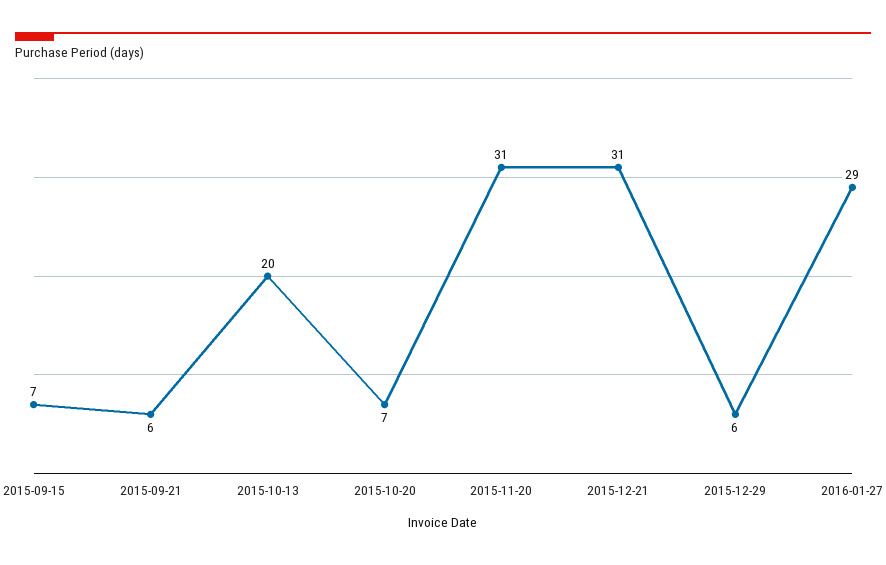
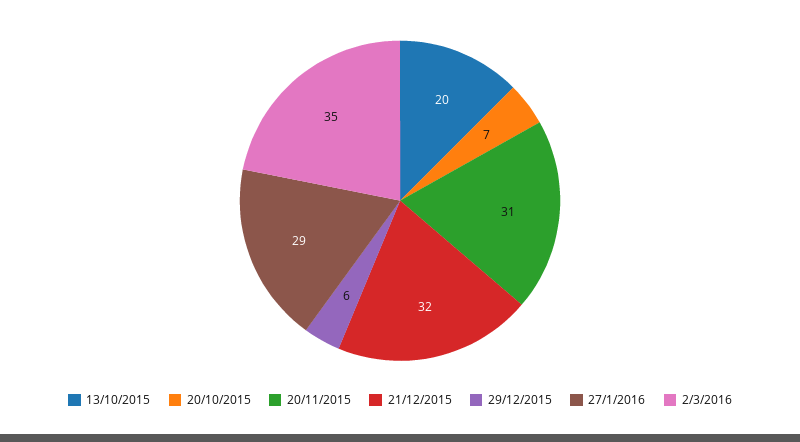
2015-09-15: 7 -> none
2015-09-21: 6 -> none
2015-12-21: 31 -> 32
2/3/2016: none -> 35

